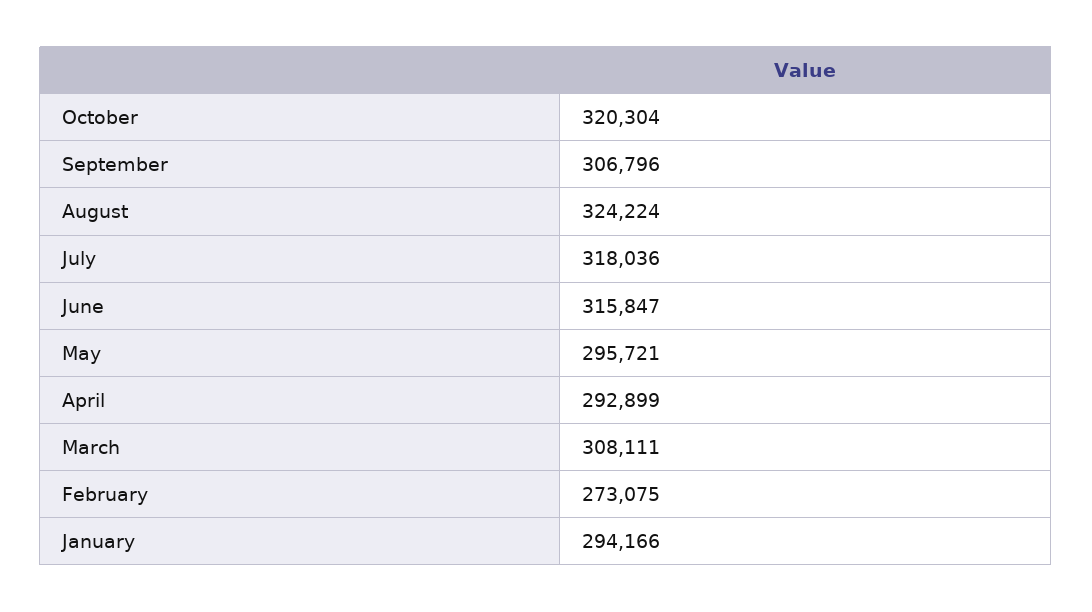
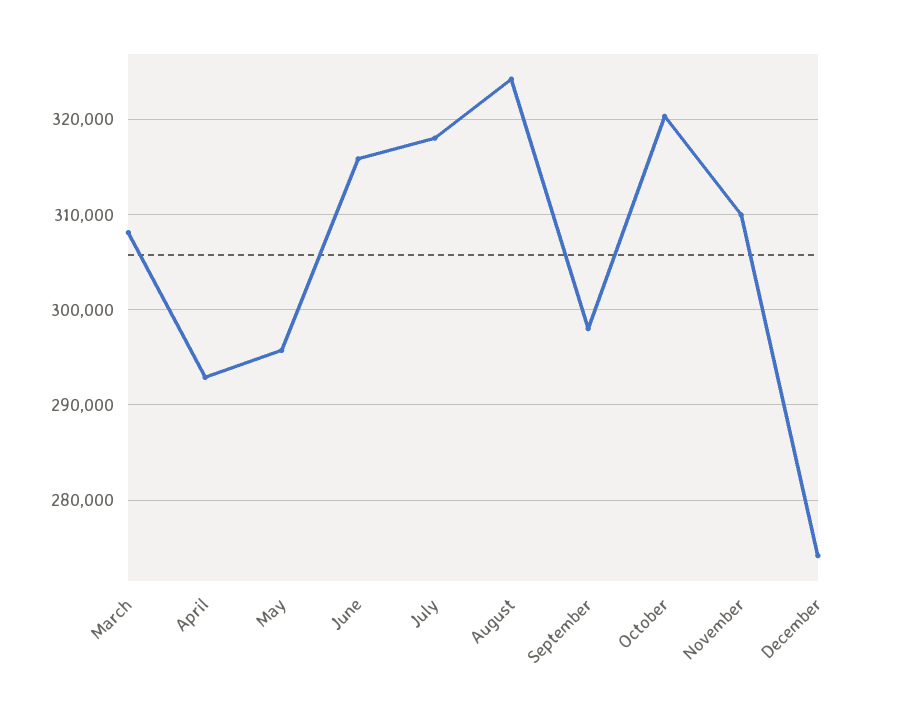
September: 306796 -> 298000
February: 273075 -> none
January: 294166 -> none
November: none -> 310000
December: none -> 274000

